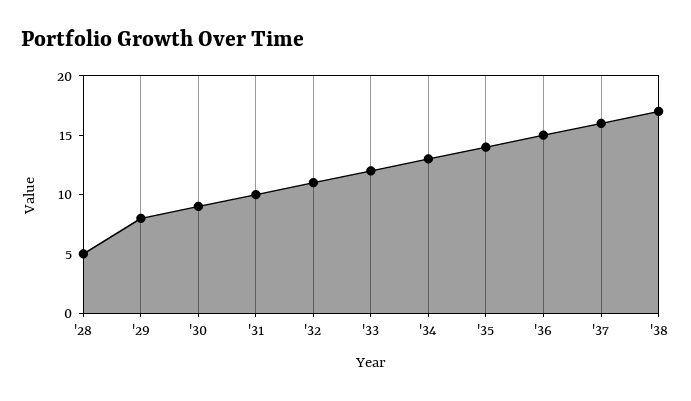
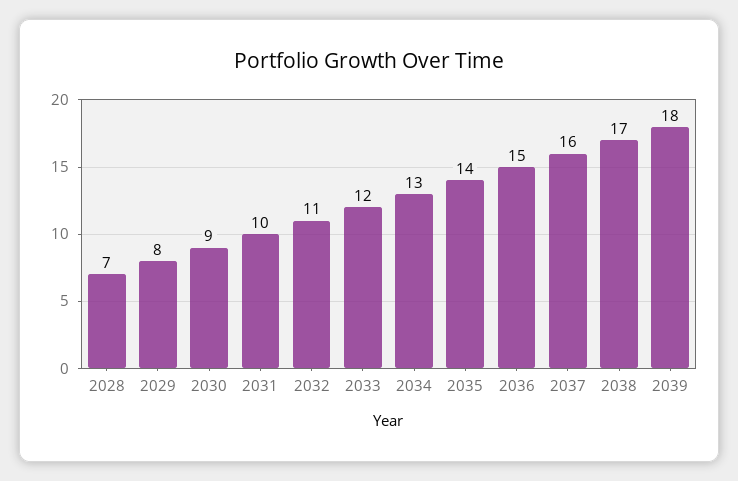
'28: 5 -> 7
2039: none -> 18

